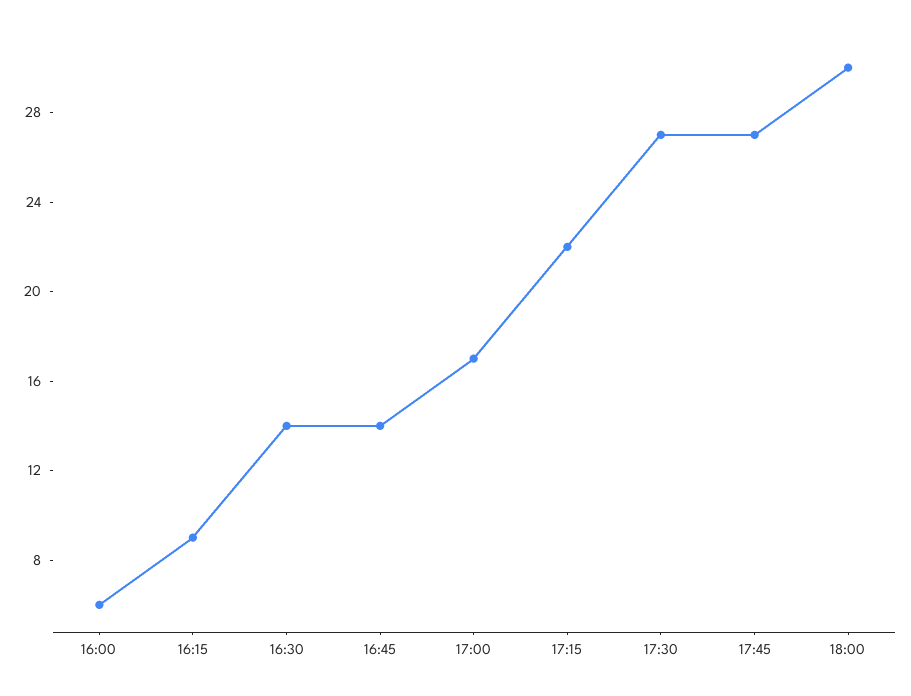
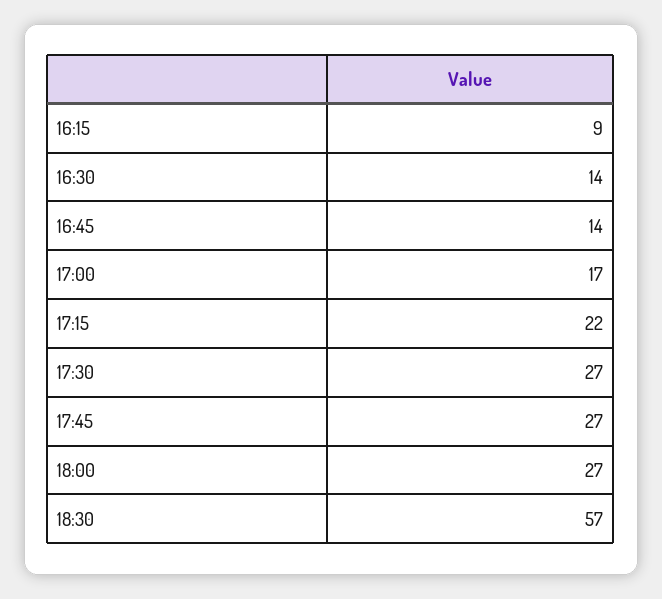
16:00: 6 -> none
18:00: 30 -> 27
18:30: none -> 57

